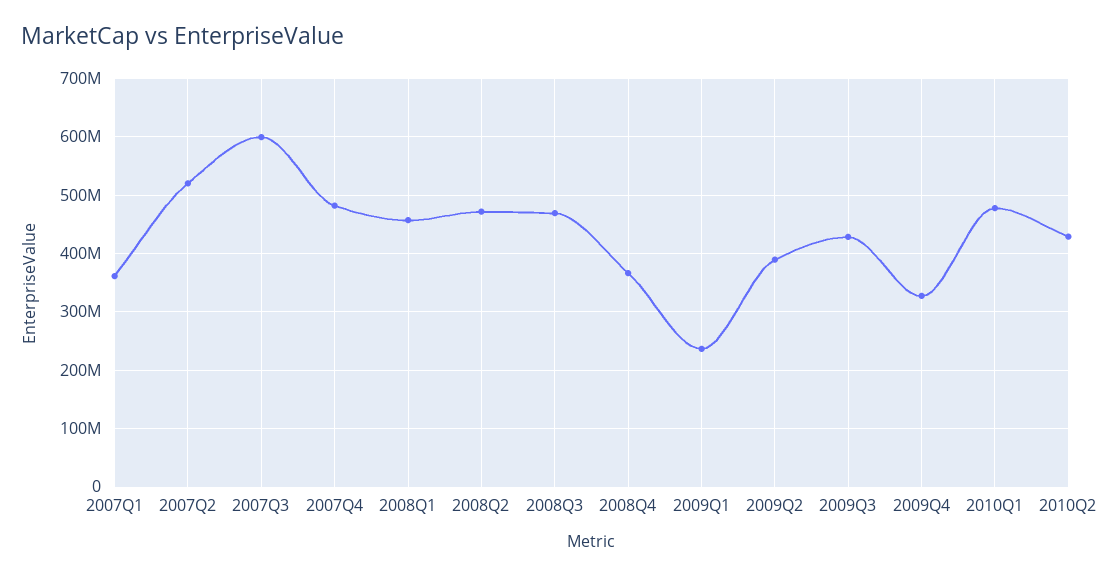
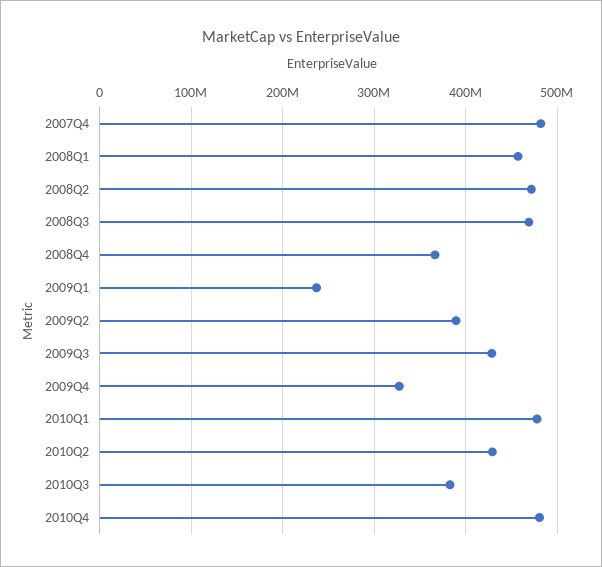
2007Q1: 360000000 -> none
2007Q2: 520000000 -> none
2007Q3: 600000000 -> none
2010Q3: none -> 380000000
2010Q4: none -> 480000000

